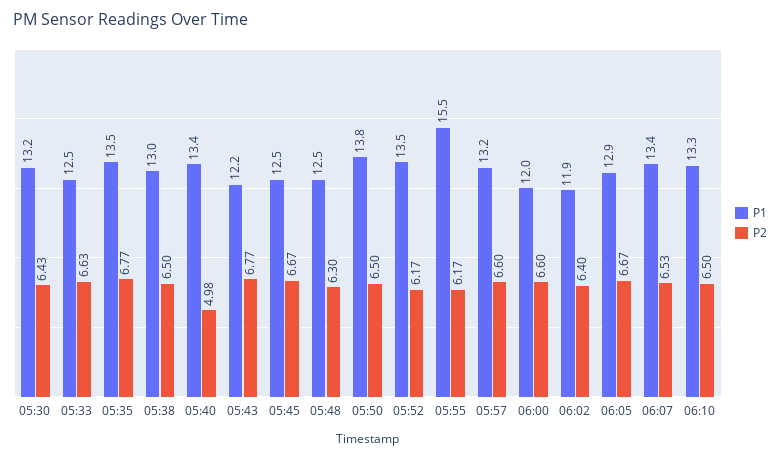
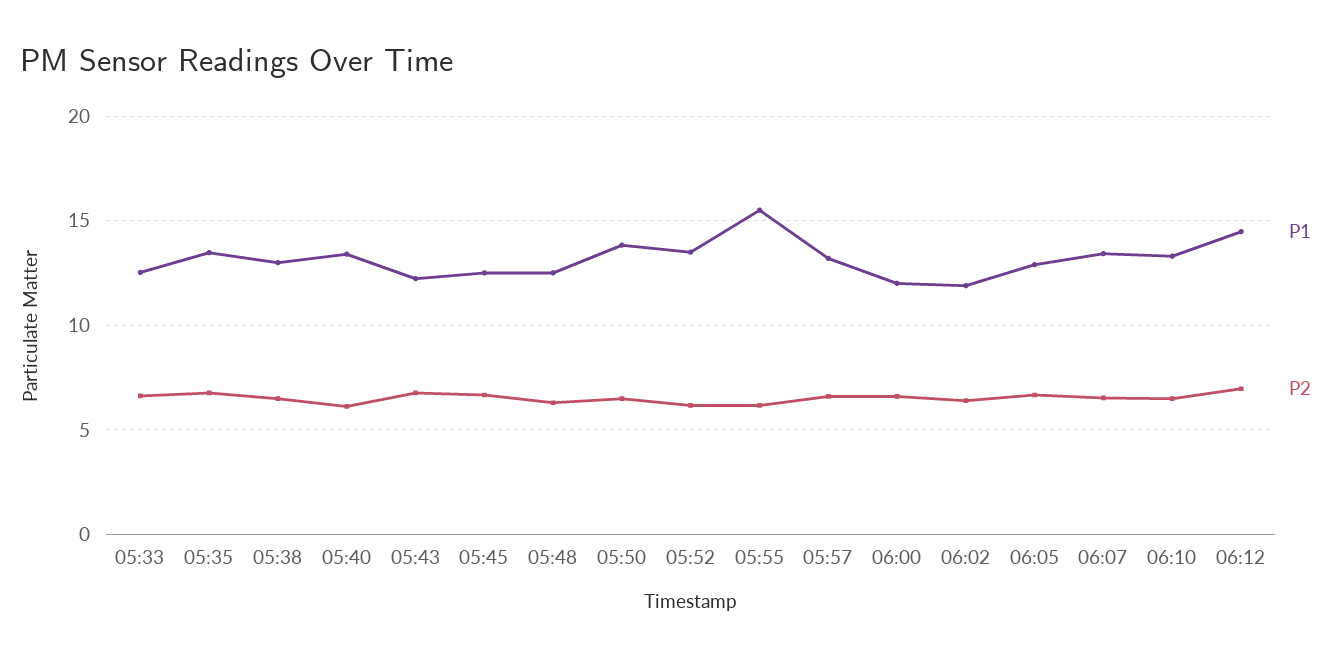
P1, 05:30: 13.2 -> none
P2, 05:30: 6.43 -> none
P2, 05:40: 4.98 -> 6
P1, 06:12: none -> 14.5
P2, 06:12: none -> 7

